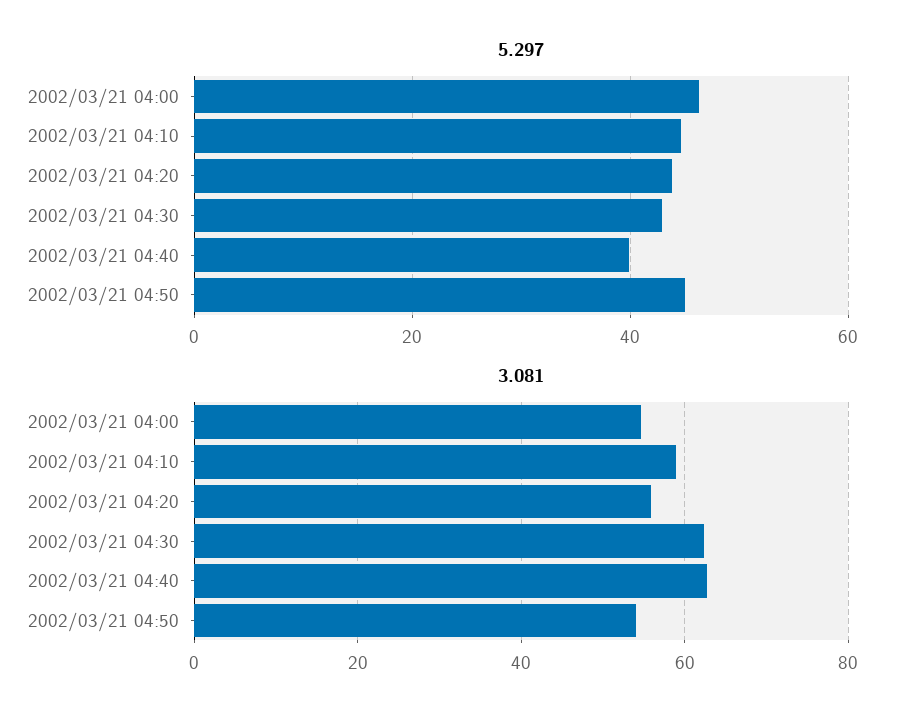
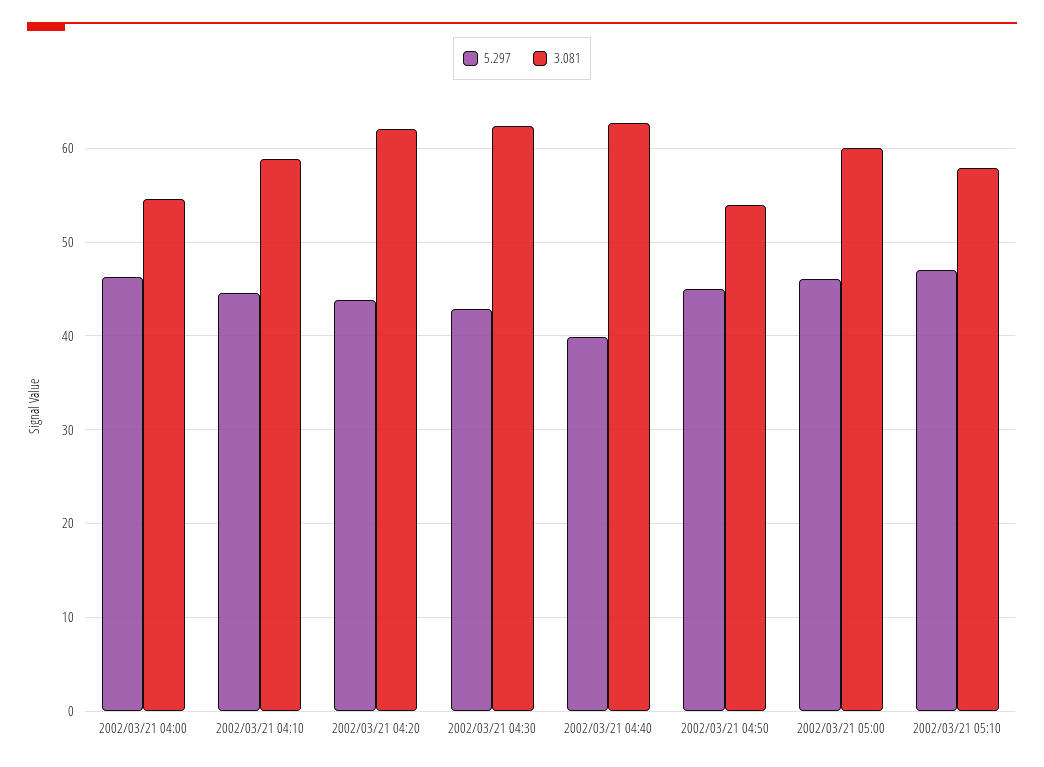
3.081, 2002/03/21 04:20: 56 -> 62
5.297, 2002/03/21 05:00: none -> 46
3.081, 2002/03/21 05:00: none -> 60
5.297, 2002/03/21 05:10: none -> 47
3.081, 2002/03/21 05:10: none -> 58

